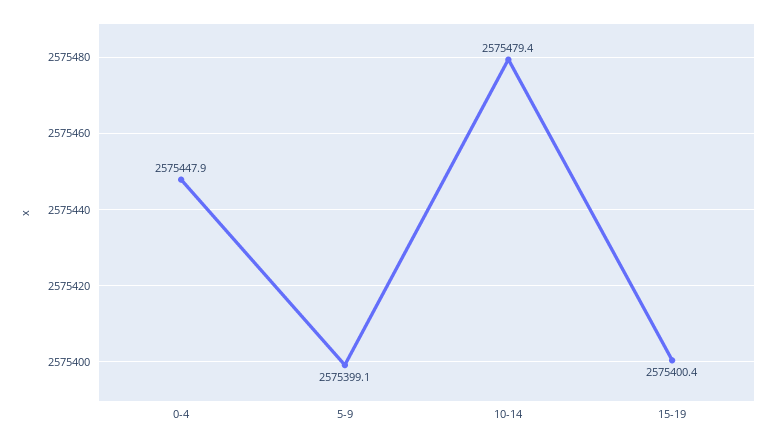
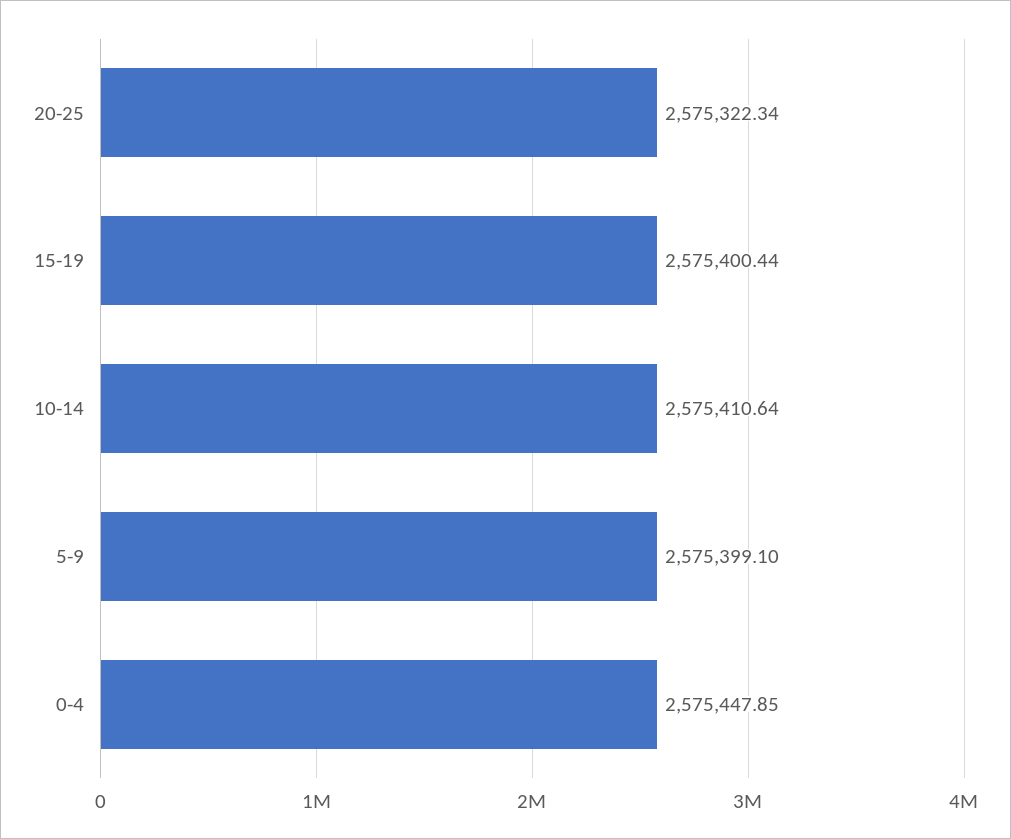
10-14: 2575479.4 -> 2575410.64
20-25: none -> 2575322.34

